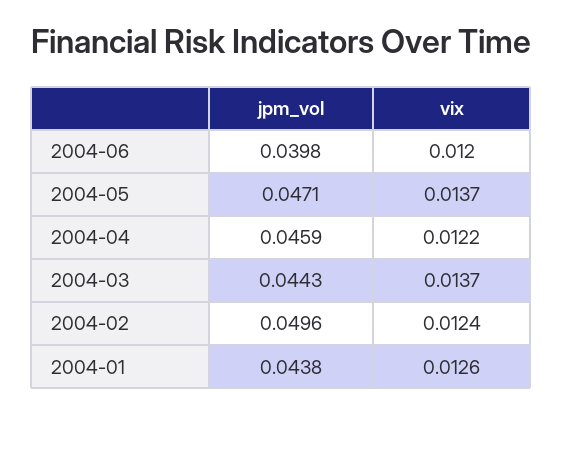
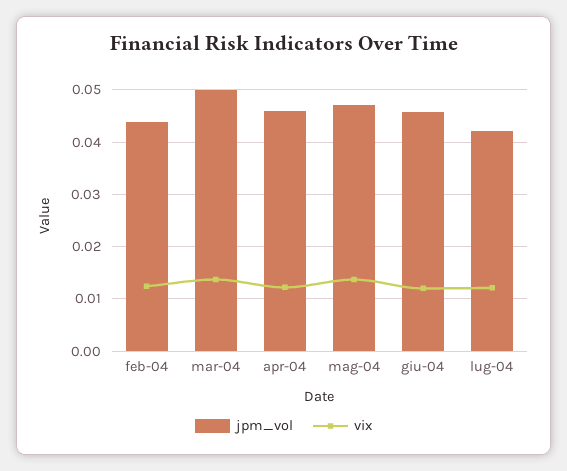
jpm_vol, 2004-06: 0.0398 -> 0.046
jpm_vol, 2004-03: 0.0443 -> 0.05
jpm_vol, 2004-02: 0.0496 -> 0.044
jpm_vol, 2004-01: 0.0438 -> none
vix, 2004-01: 0.0126 -> none
jpm_vol, lug-04: none -> 0.042
vix, lug-04: none -> 0.012

